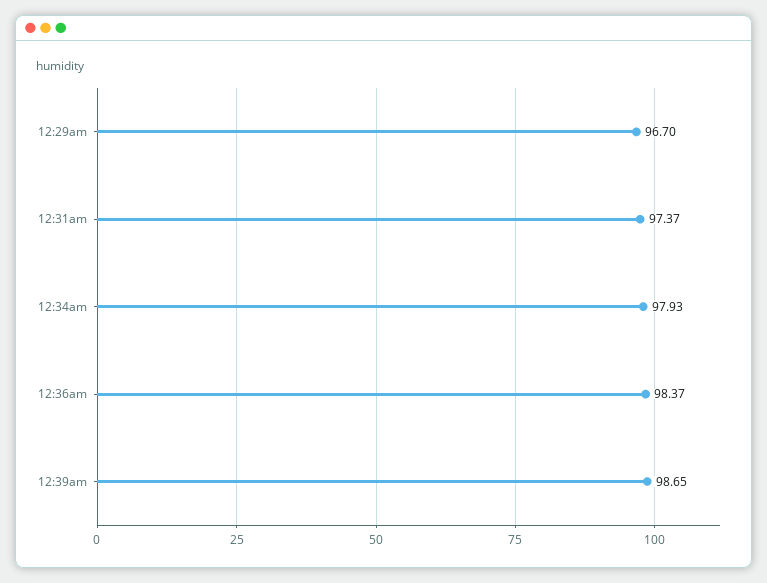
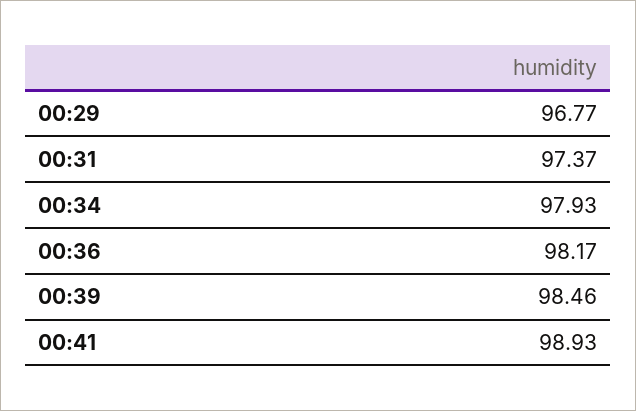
12:29am: 96.7 -> 96.77
12:36am: 98.37 -> 98.17
12:39am: 98.65 -> 98.46
00:41: none -> 98.93

